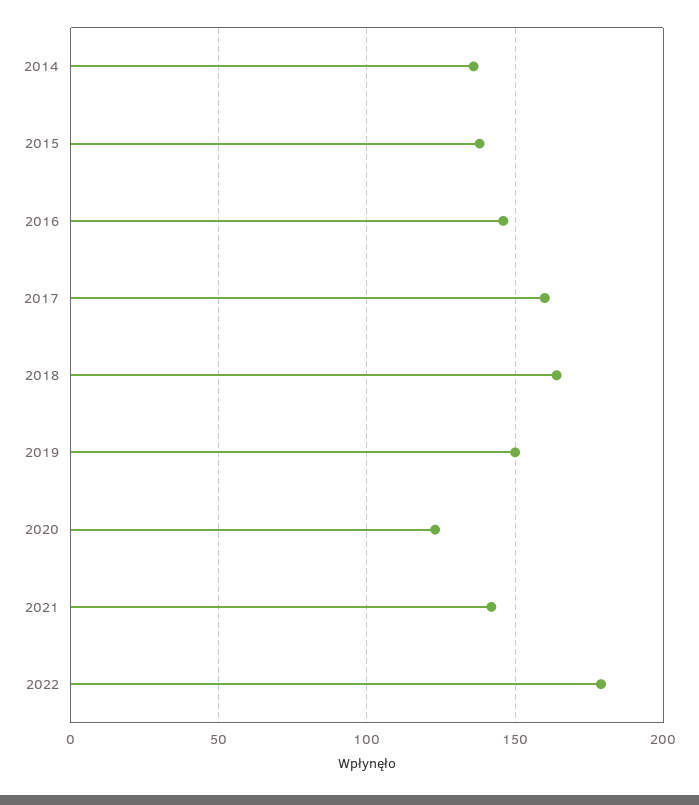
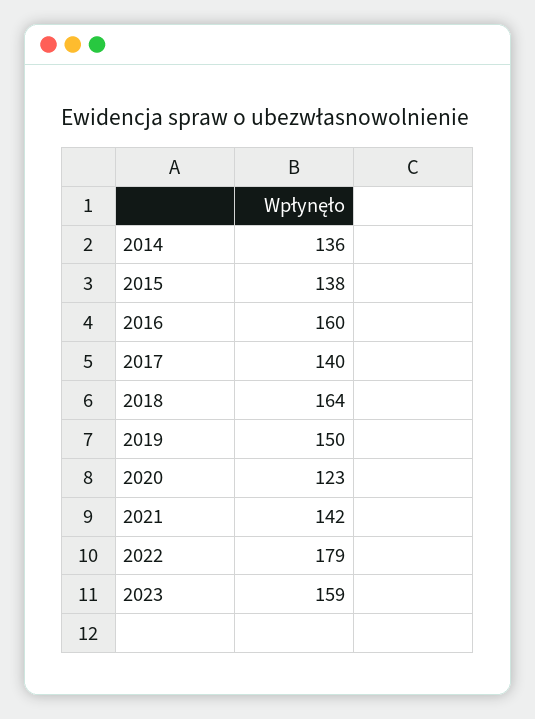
2016: 145 -> 160
2017: 160 -> 140
2023: none -> 159

